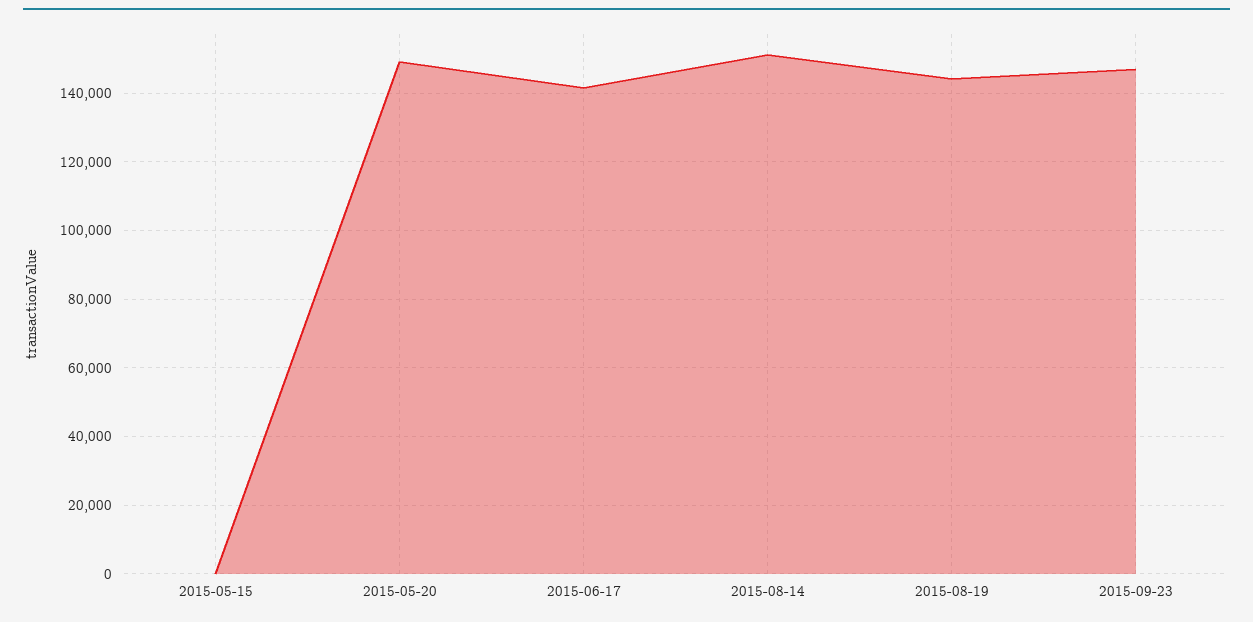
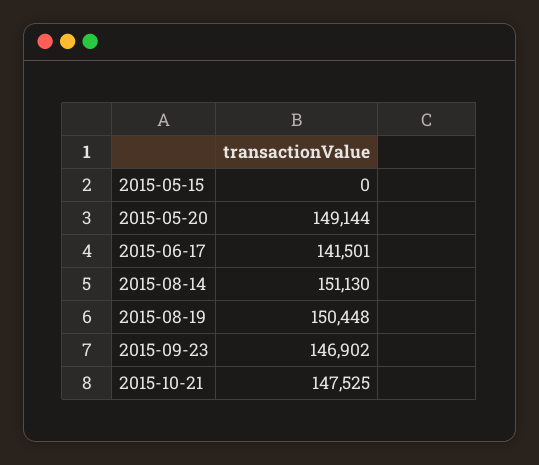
2015-08-19: 144000 -> 150448
2015-10-21: none -> 147525

